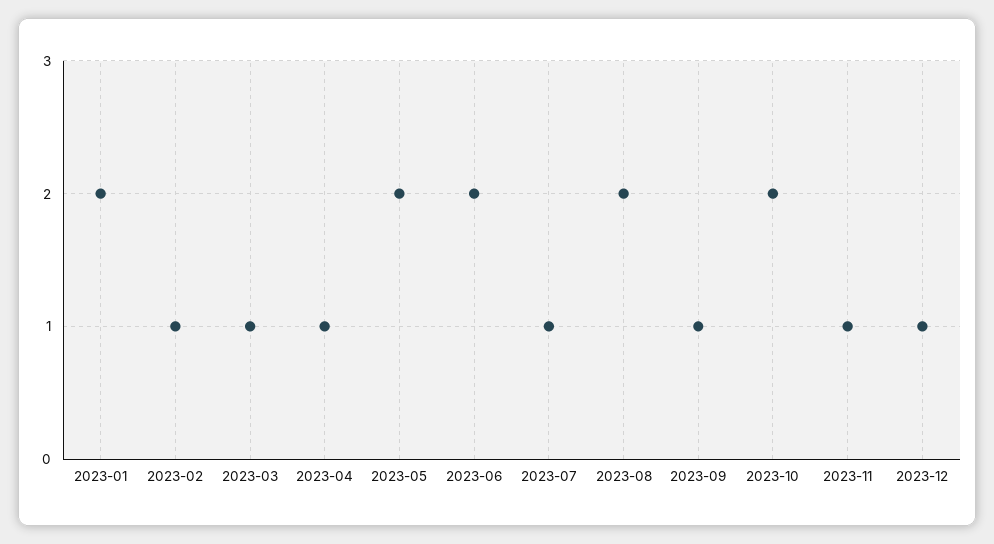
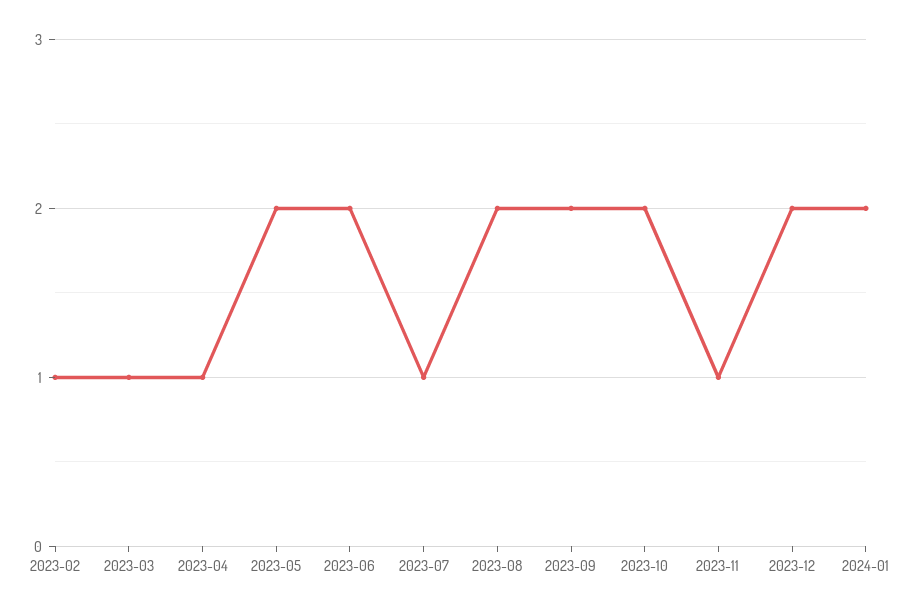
2023-01: 2 -> none
2023-09: 1 -> 2
2023-12: 1 -> 2
2024-01: none -> 2

